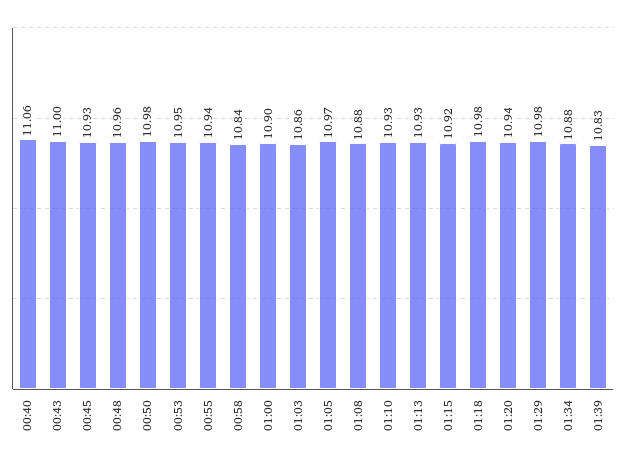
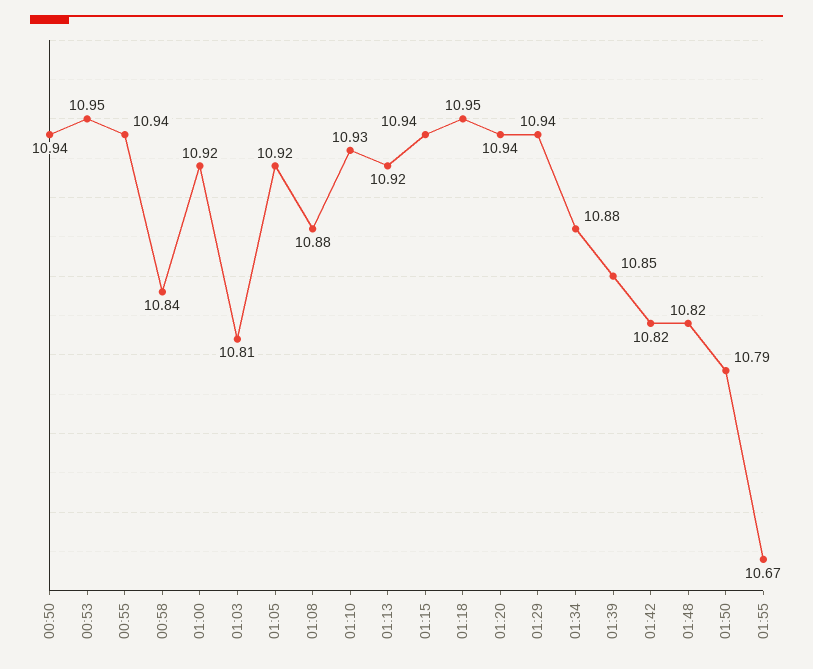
00:40: 11.06 -> none
00:43: 11 -> none
00:45: 10.93 -> none
00:48: 10.96 -> none
00:50: 10.98 -> 10.94
01:00: 10.9 -> 10.92
01:03: 10.86 -> 10.81
01:05: 10.97 -> 10.92
01:13: 10.93 -> 10.92
01:15: 10.92 -> 10.94
01:18: 10.98 -> 10.95
01:29: 10.98 -> 10.94
01:39: 10.83 -> 10.85
01:42: none -> 10.82
01:48: none -> 10.82
01:50: none -> 10.79
01:55: none -> 10.67

